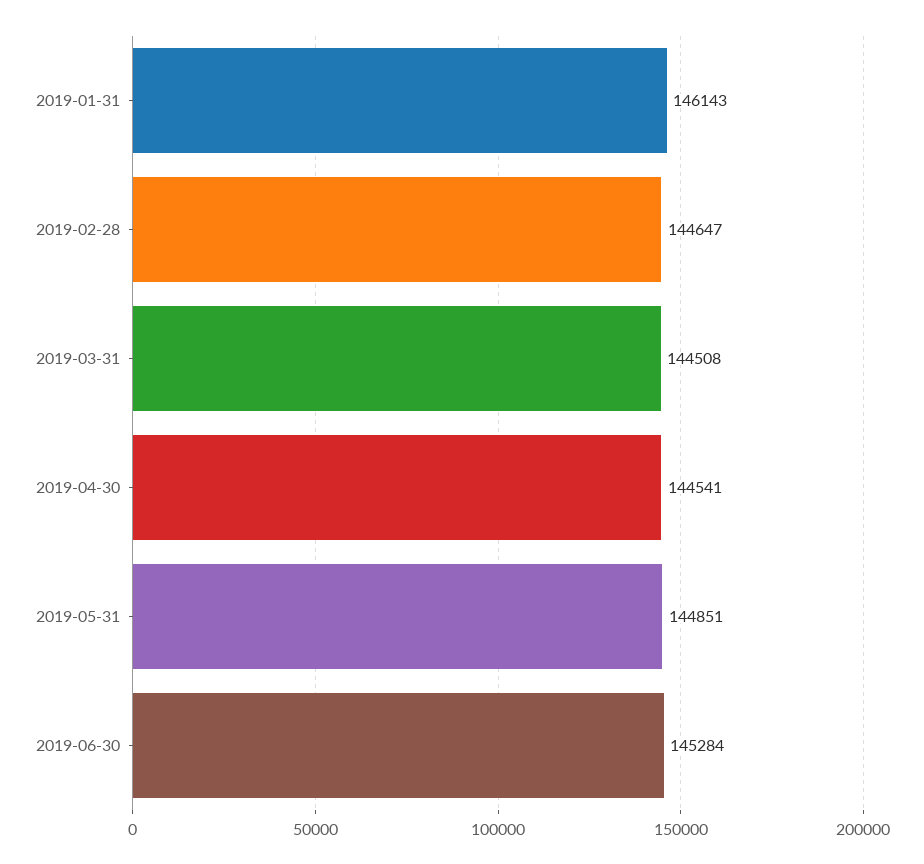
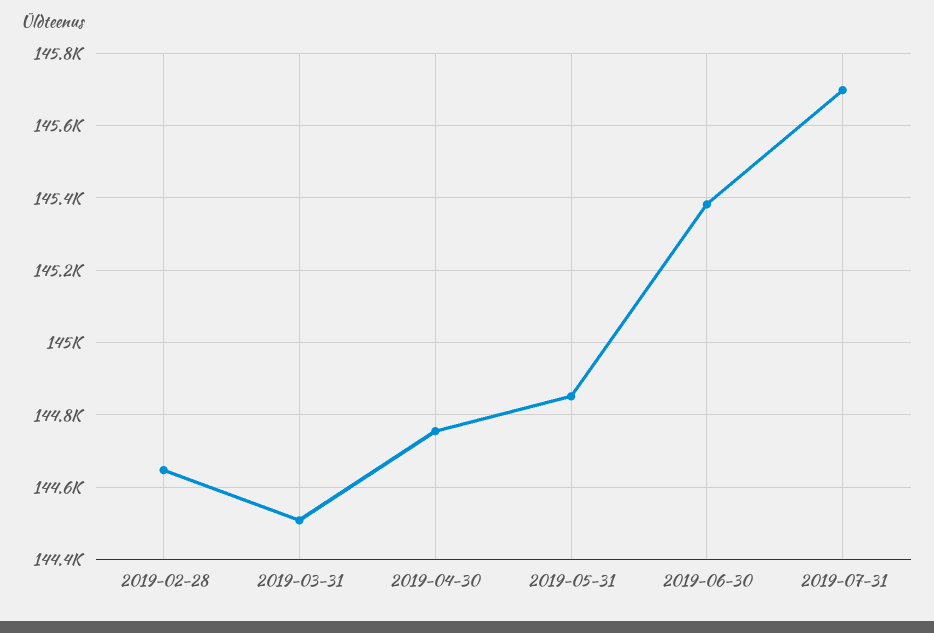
2019-01-31: 146143 -> none
2019-04-30: 144541 -> 144760
2019-06-30: 145284 -> 145380
2019-07-31: none -> 145700

